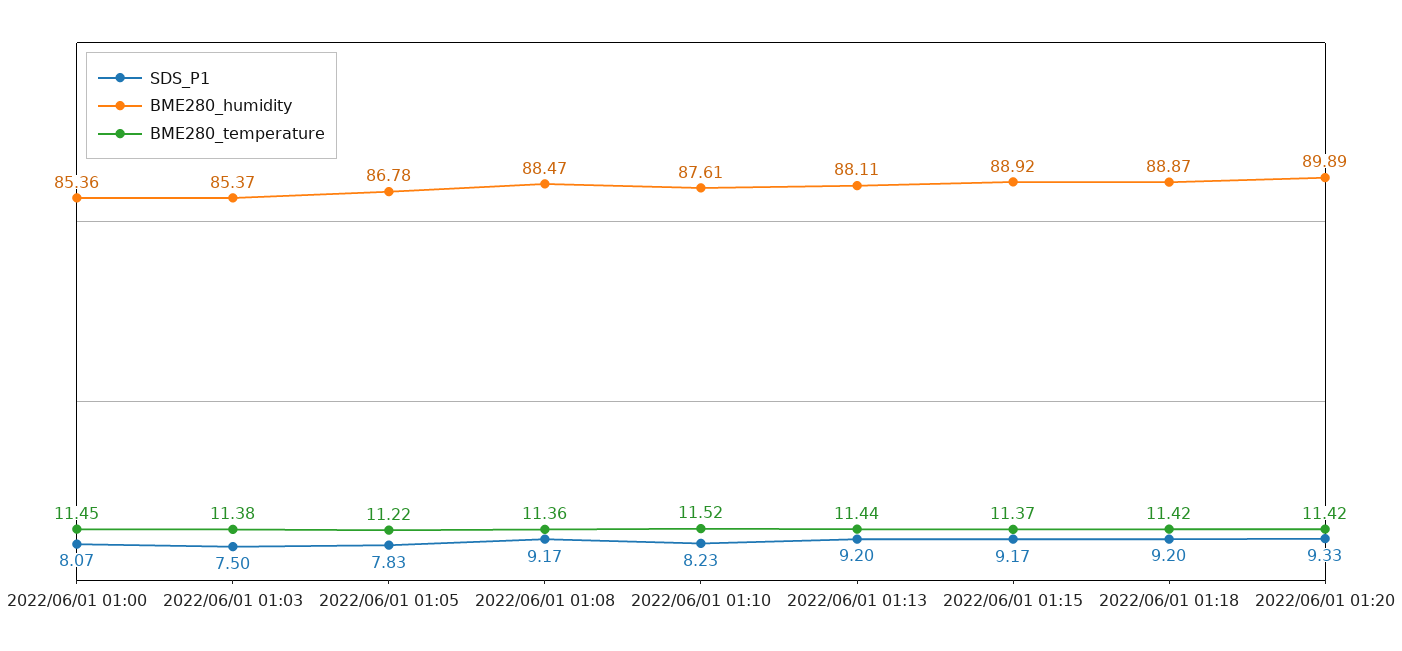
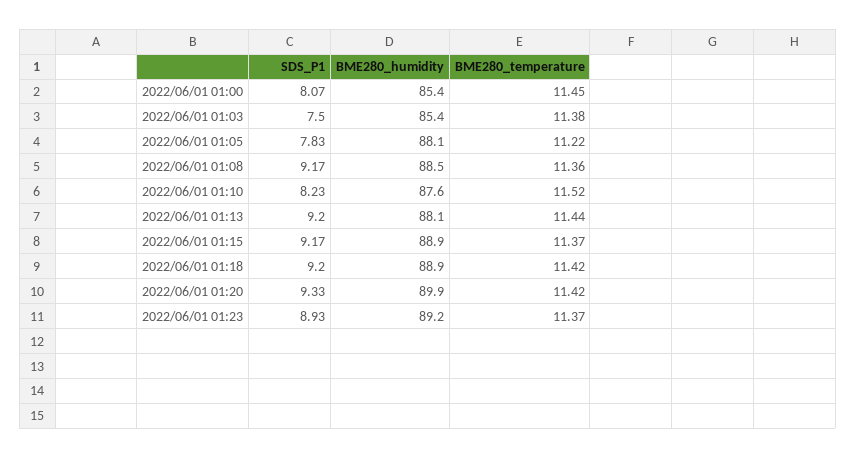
BME280_humidity, 2022/06/01 01:05: 86.78 -> 88.1
SDS_P1, 2022/06/01 01:23: none -> 8.93
BME280_humidity, 2022/06/01 01:23: none -> 89.2
BME280_temperature, 2022/06/01 01:23: none -> 11.37

